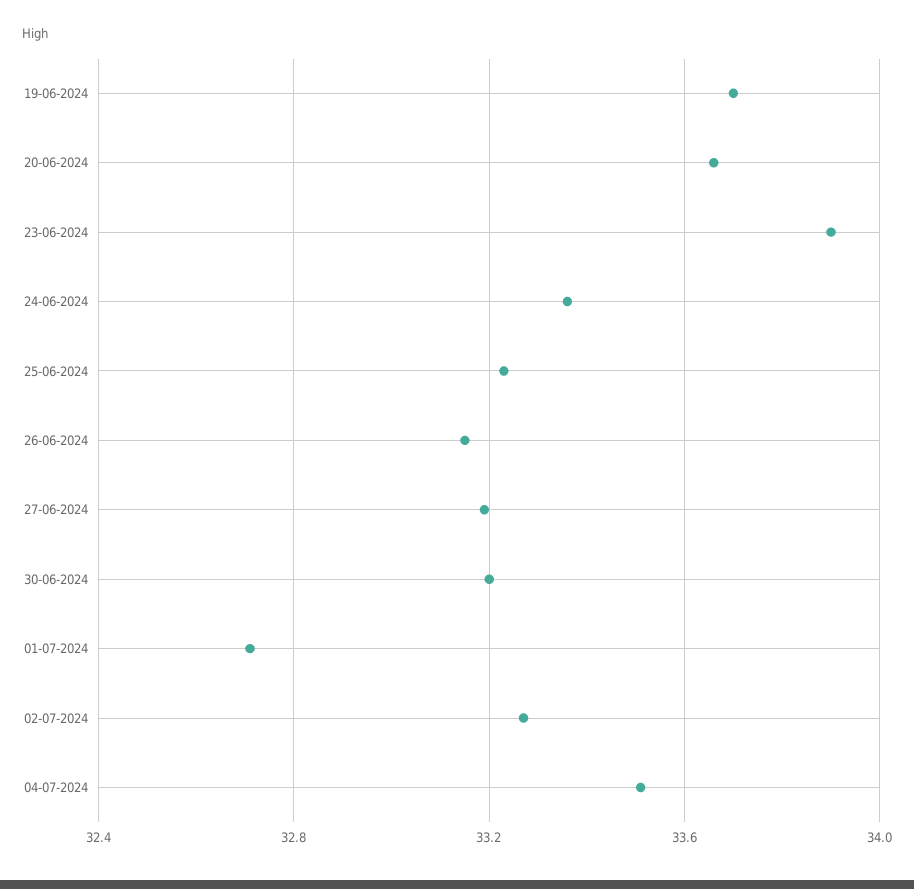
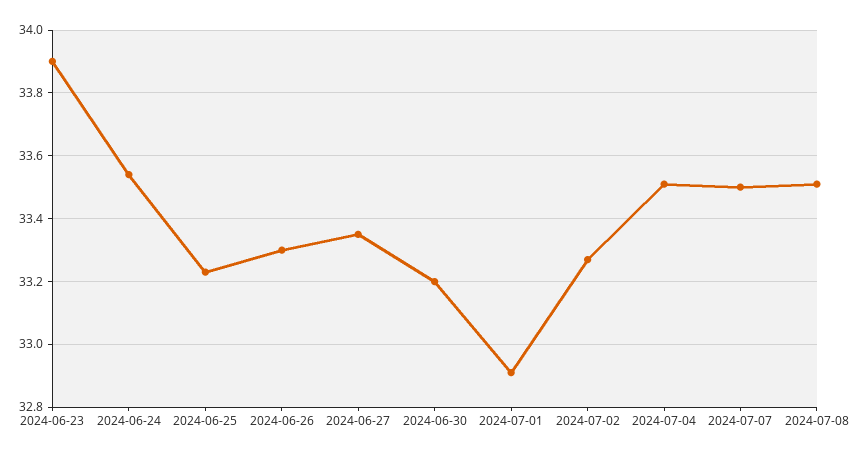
19-06-2024: 33.7 -> none
20-06-2024: 33.65 -> none
24-06-2024: 33.35 -> 33.55
26-06-2024: 33.15 -> 33.3
27-06-2024: 33.2 -> 33.35
01-07-2024: 32.7 -> 32.9
2024-07-07: none -> 33.5
2024-07-08: none -> 33.5

